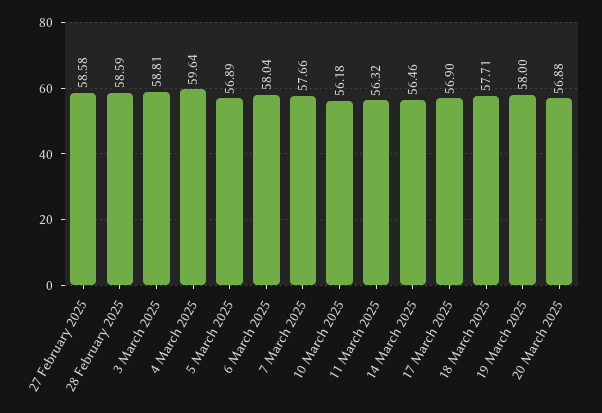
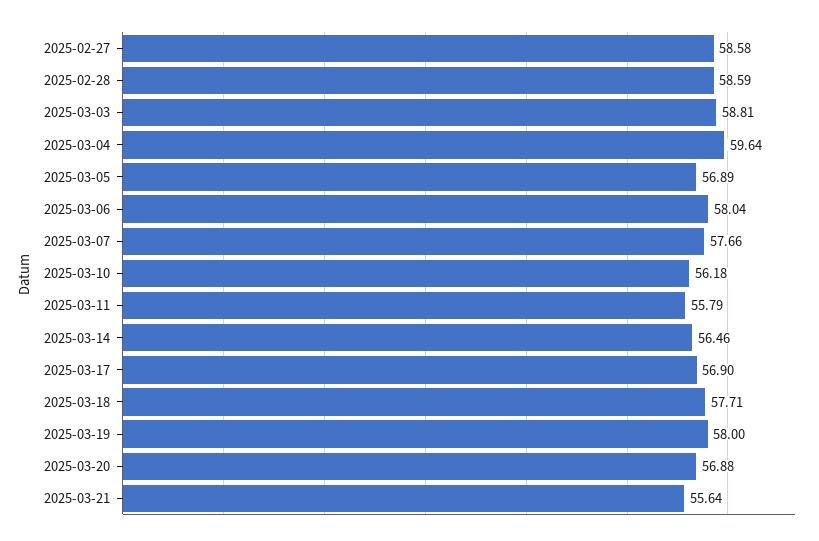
11 March 2025: 56.32 -> 55.79
2025-03-21: none -> 55.64

